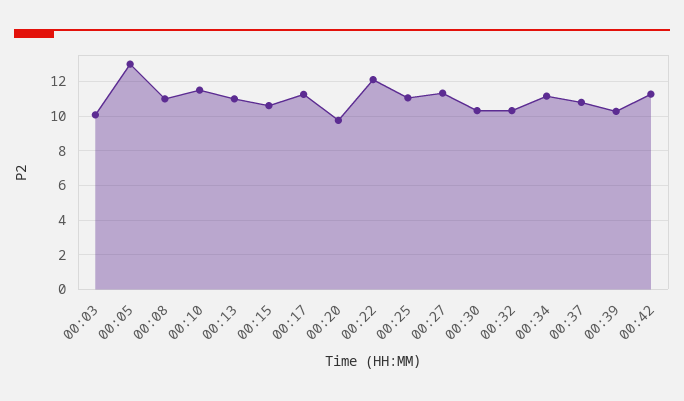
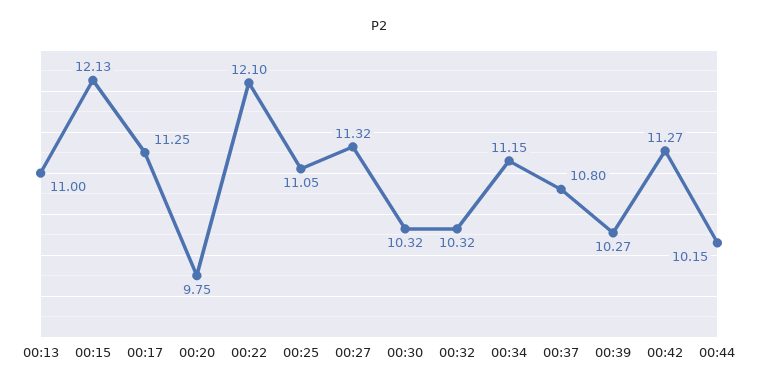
00:03: 10 -> none
00:05: 13 -> none
00:08: 11 -> none
00:10: 11.5 -> none
00:15: 10.5 -> 12.13
00:44: none -> 10.15

